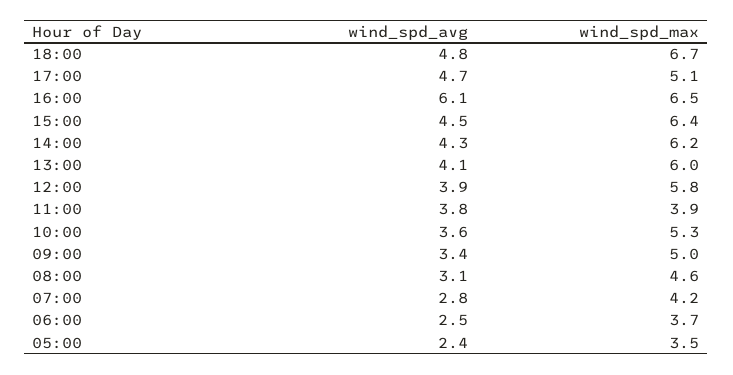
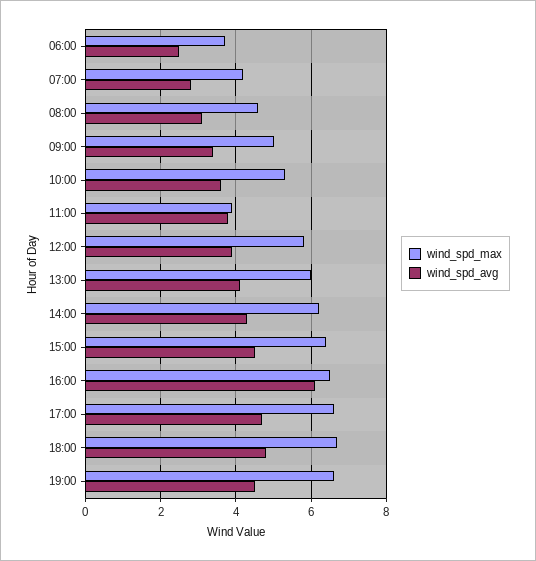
wind_spd_max, 17:00: 5.1 -> 6.5
wind_spd_avg, 05:00: 2.4 -> none
wind_spd_max, 05:00: 3.5 -> none
wind_spd_max, 19:00: none -> 6.5
wind_spd_avg, 19:00: none -> 4.5

